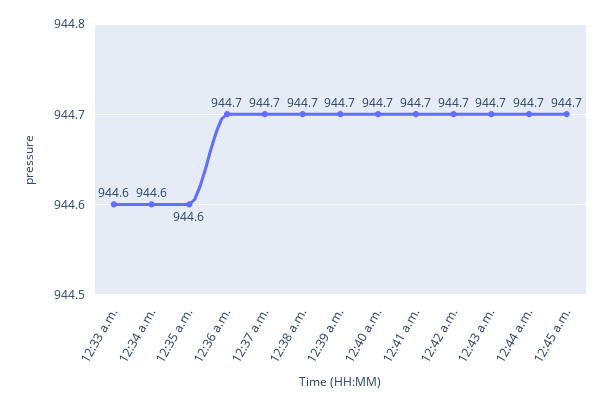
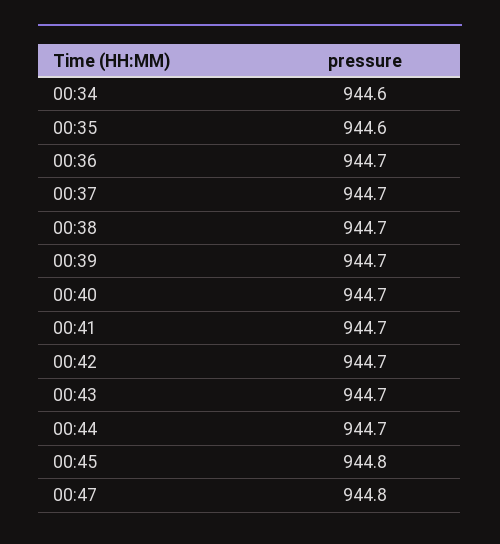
12:33 a.m.: 944.6 -> none
12:45 a.m.: 944.7 -> 944.8
00:47: none -> 944.8

